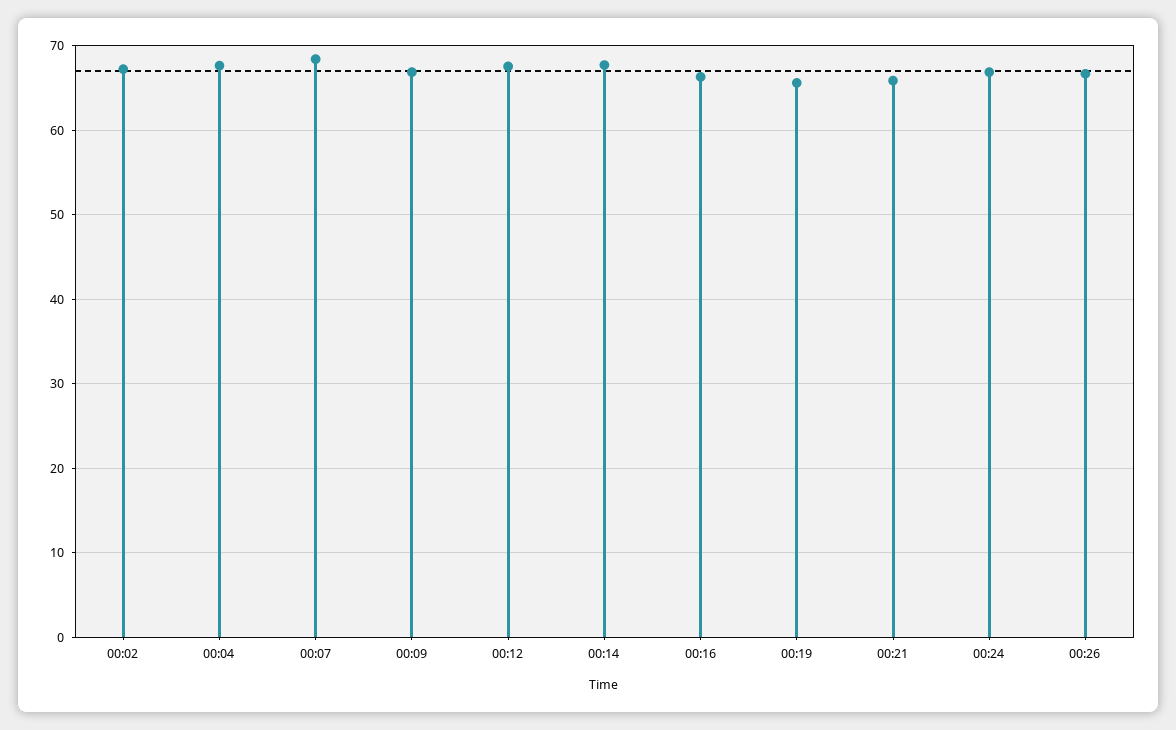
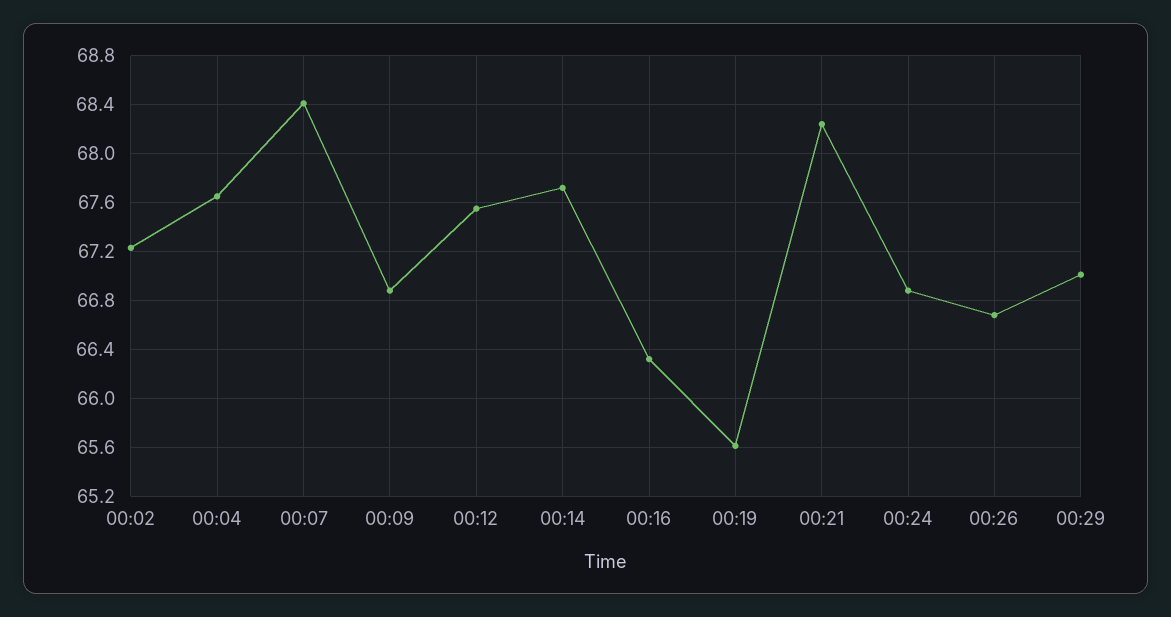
00:21: 66 -> 68.25
00:29: none -> 67

